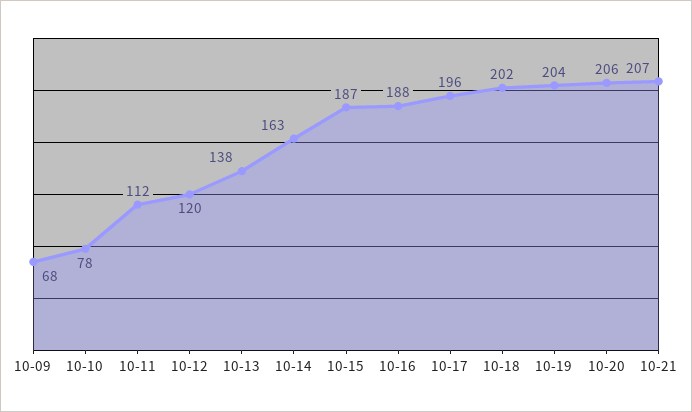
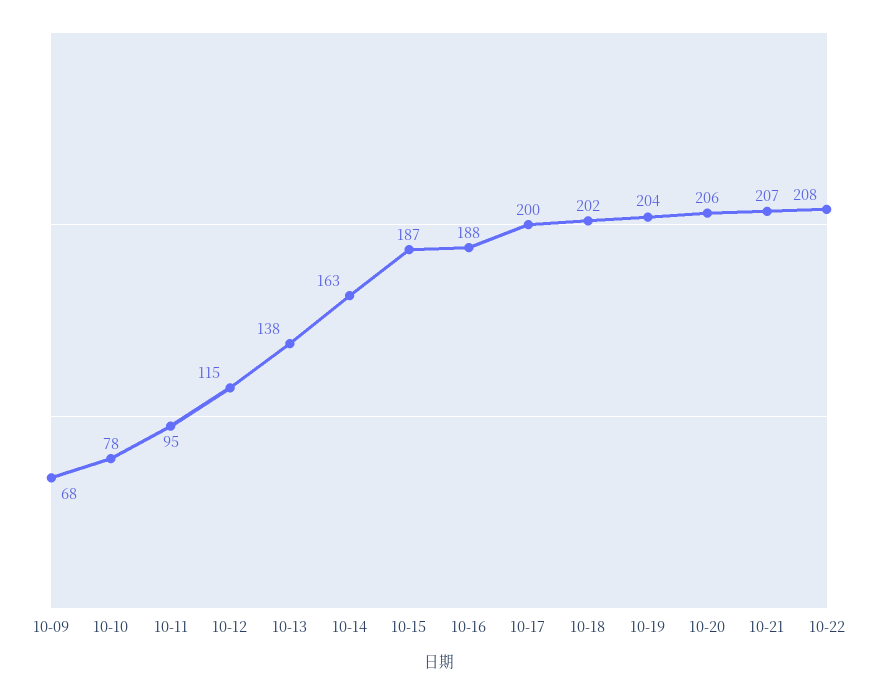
10-11: 112 -> 95
10-12: 120 -> 115
10-17: 196 -> 200
10-22: none -> 208

